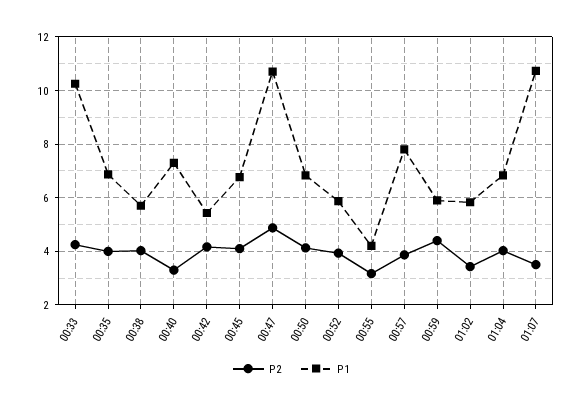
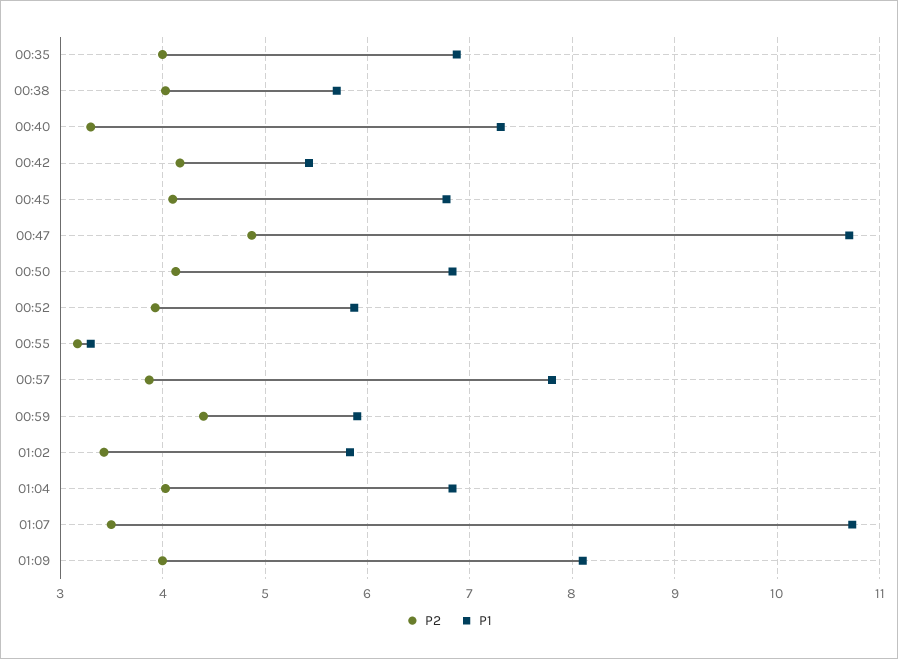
P2, 00:33: 4.25 -> none
P1, 00:33: 10.25 -> none
P1, 00:55: 4.25 -> 3.3
P2, 01:09: none -> 4
P1, 01:09: none -> 8.1

